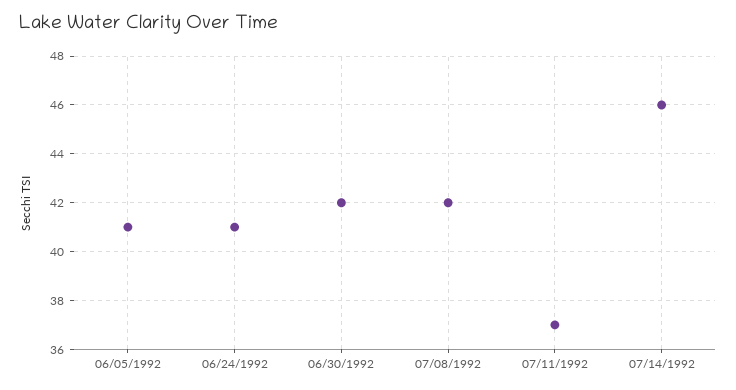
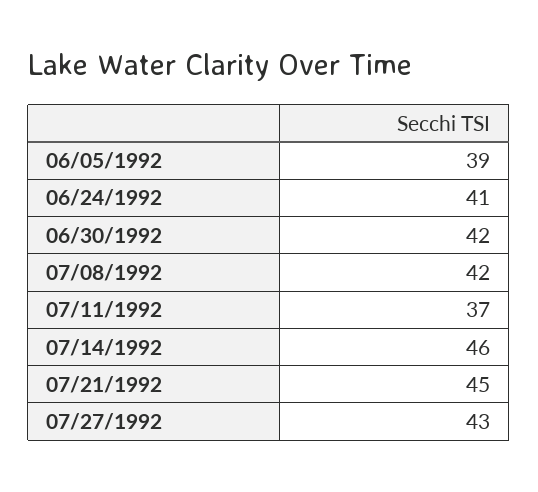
06/05/1992: 41 -> 39
07/21/1992: none -> 45
07/27/1992: none -> 43

